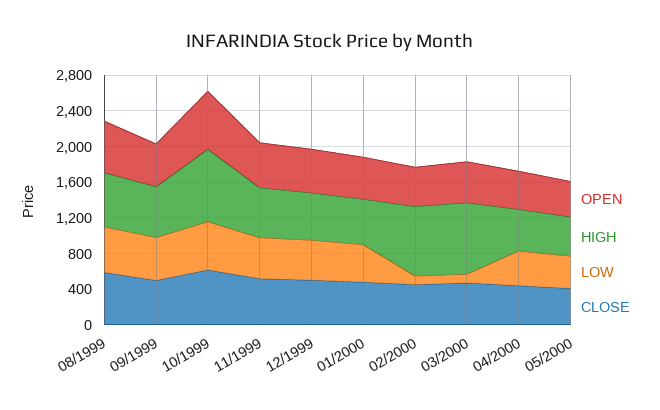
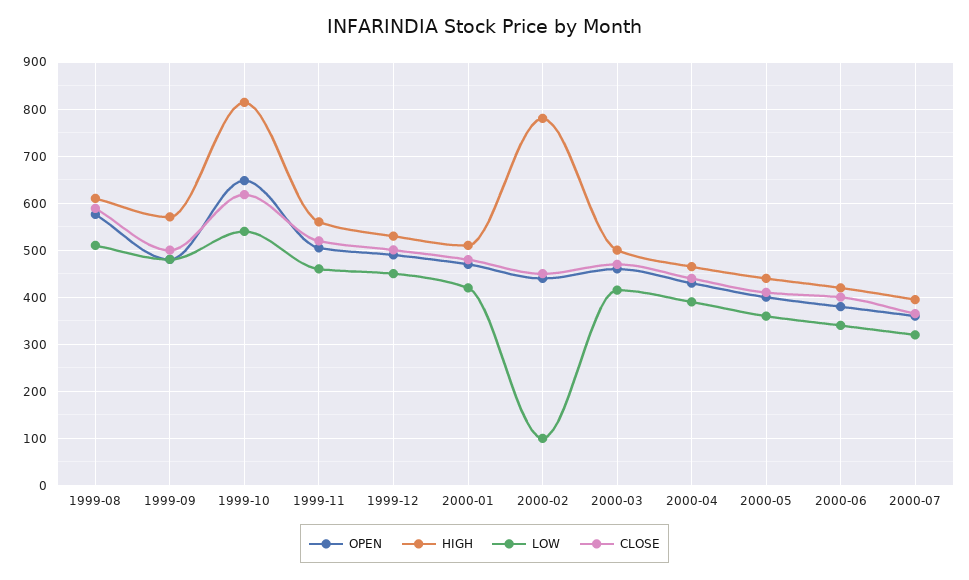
HIGH, 03/2000: 800 -> 500
LOW, 03/2000: 100 -> 420
OPEN, 2000-06: none -> 380
HIGH, 2000-06: none -> 420
LOW, 2000-06: none -> 340
CLOSE, 2000-06: none -> 400
OPEN, 2000-07: none -> 360
HIGH, 2000-07: none -> 400
LOW, 2000-07: none -> 320
CLOSE, 2000-07: none -> 360

